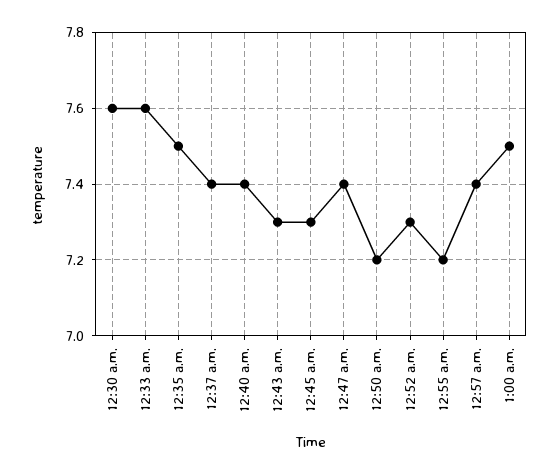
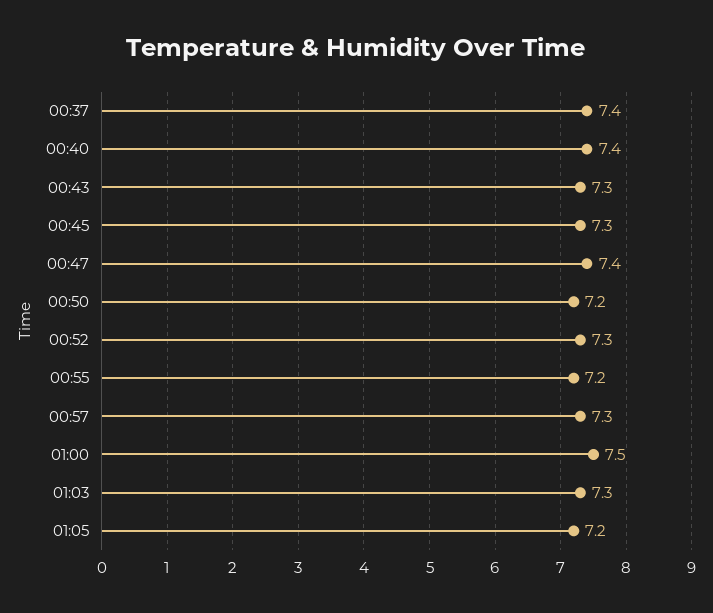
12:30 a.m.: 7.6 -> none
12:33 a.m.: 7.6 -> none
12:35 a.m.: 7.5 -> none
12:57 a.m.: 7.4 -> 7.3
01:03: none -> 7.3
01:05: none -> 7.2

